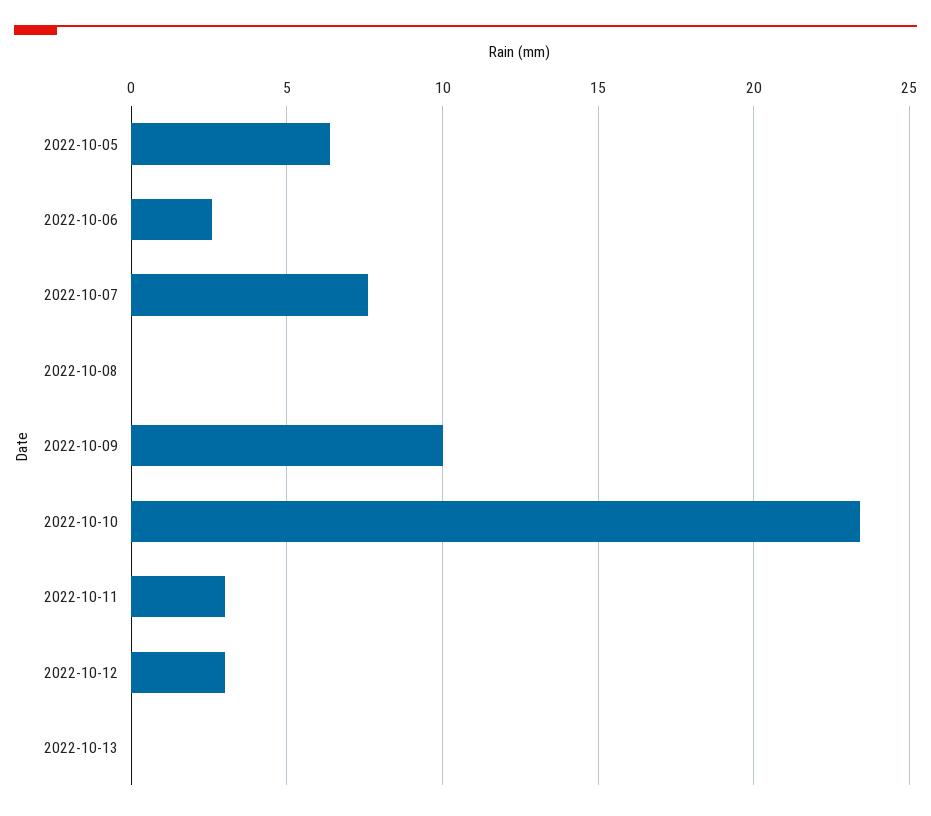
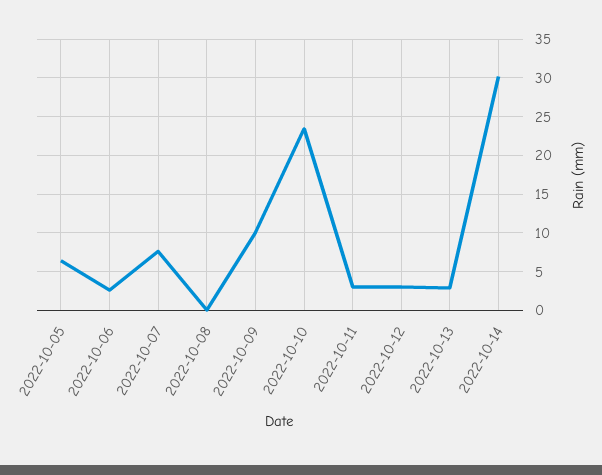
2022-10-13: 0 -> 3
2022-10-14: none -> 30

